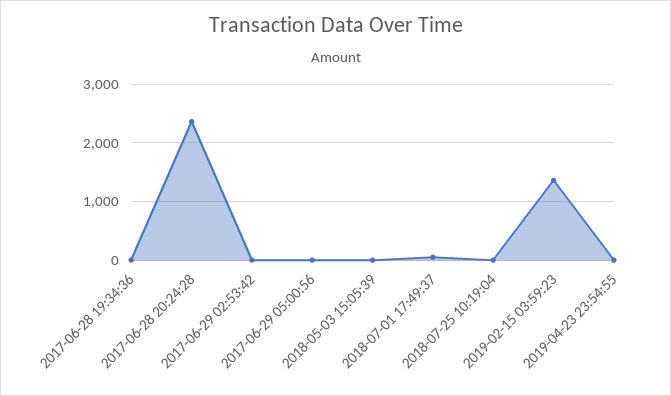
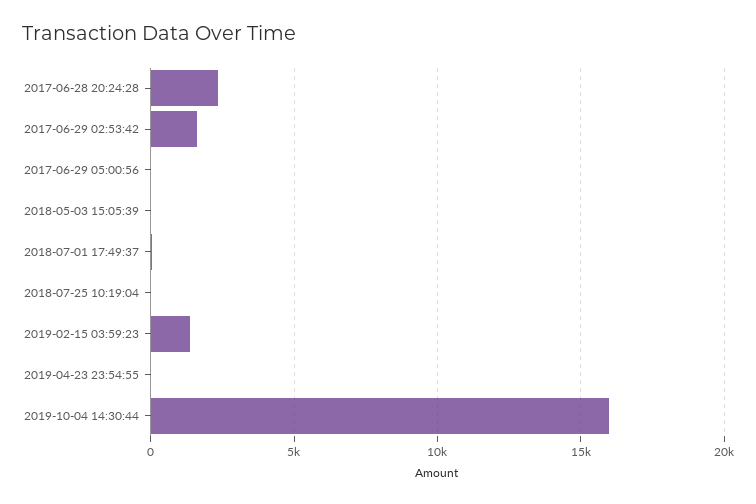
2017-06-28 19:34:36: 0 -> none
2017-06-29 02:53:42: 0 -> 1500
2019-10-04 14:30:44: none -> 16000

